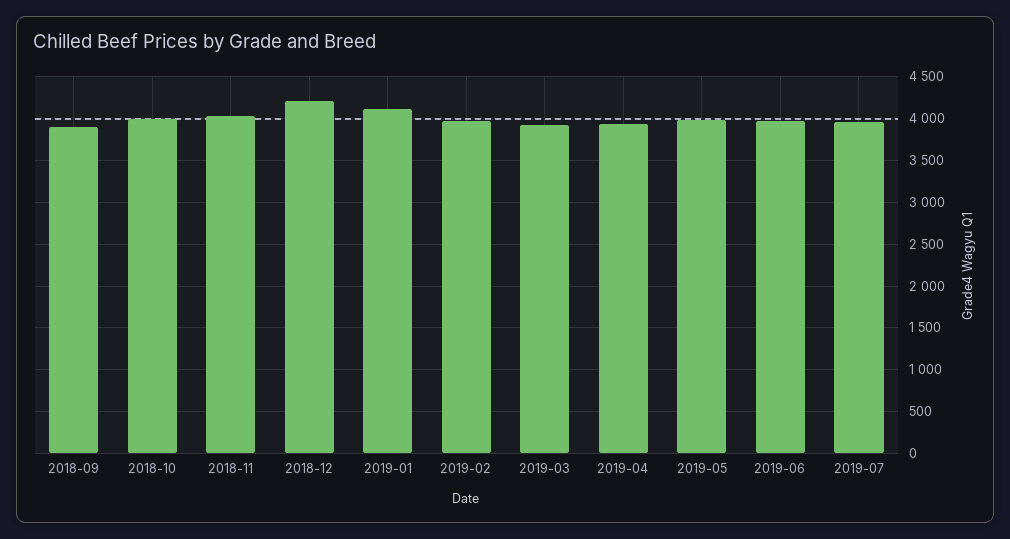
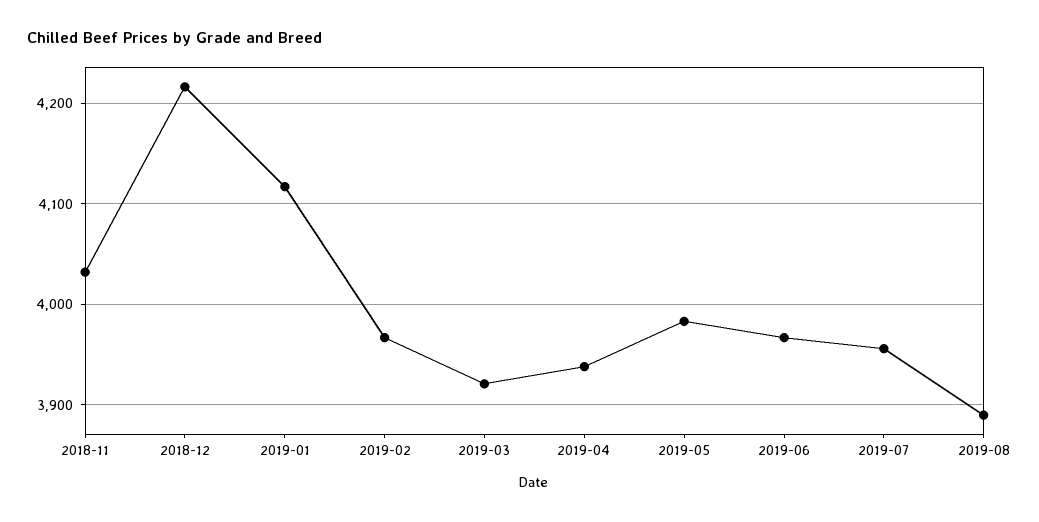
2018-09: 3900 -> none
2018-10: 4000 -> none
2019-08: none -> 3890

